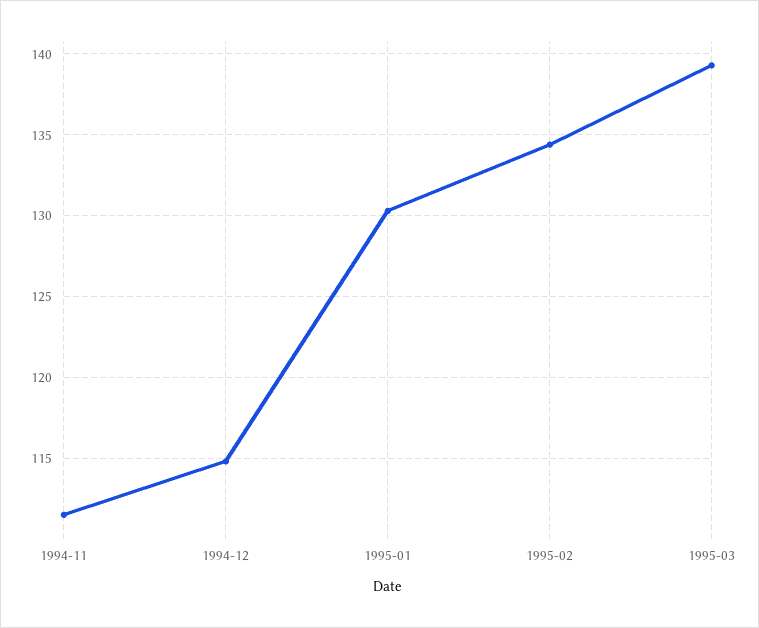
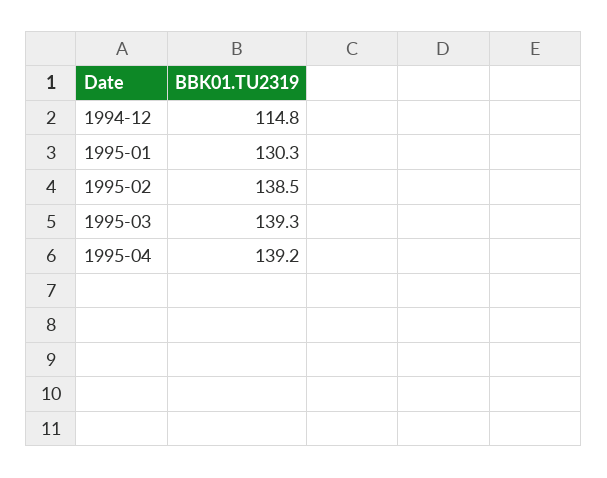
1994-11: 111.5 -> none
1995-02: 134.5 -> 138.5
1995-04: none -> 139.2

